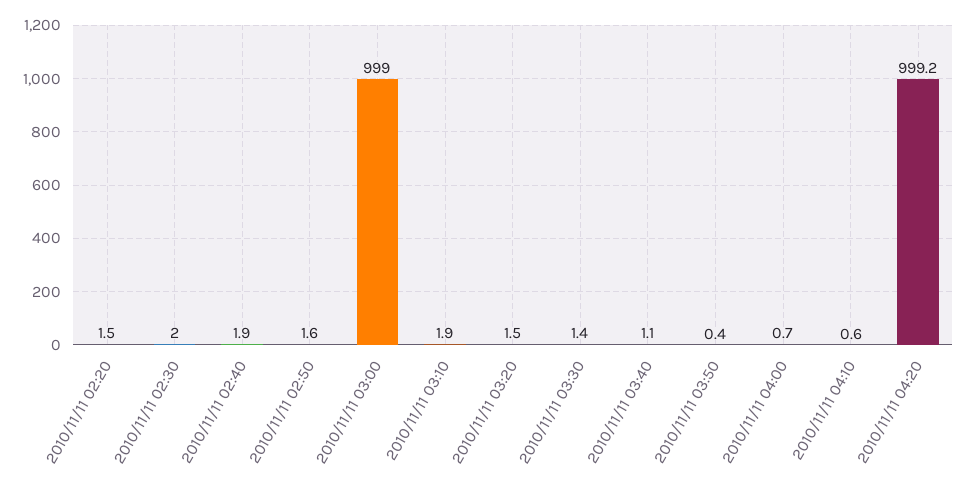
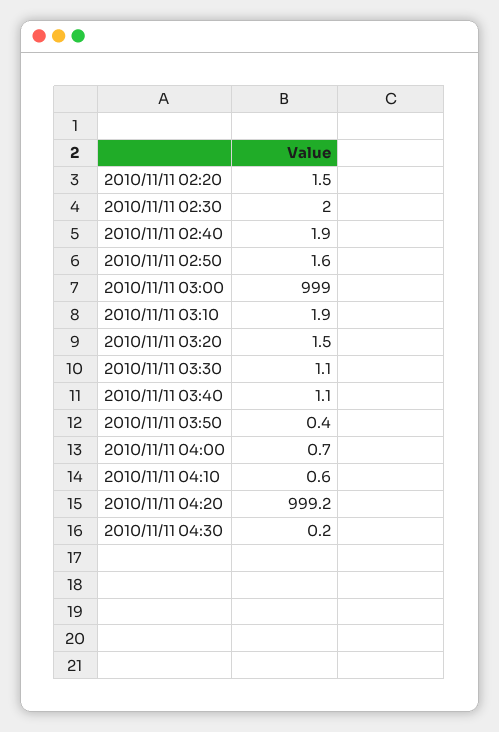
2010/11/11 03:30: 1.4 -> 1.1
2010/11/11 04:30: none -> 0.2

